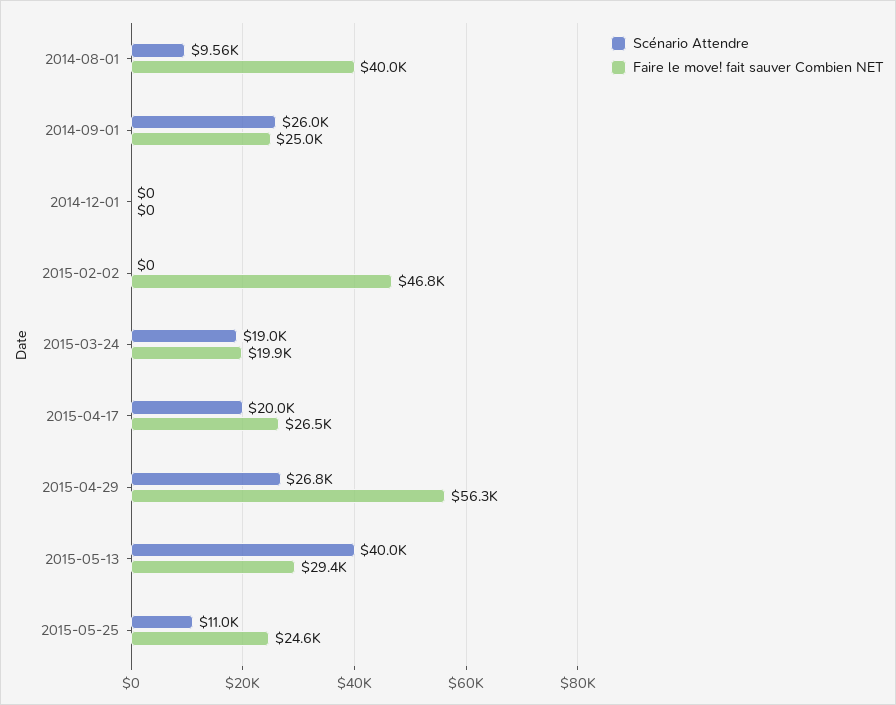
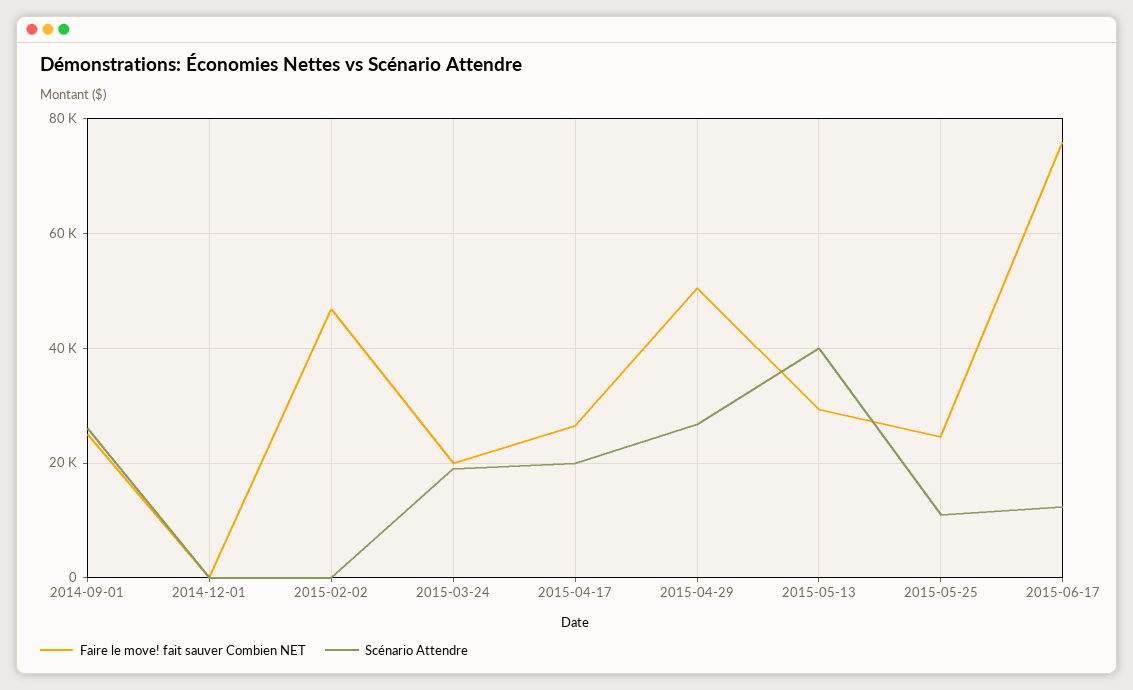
Scénario Attendre, 2014-08-01: 9560 -> none
Faire le move! fait sauver Combien NET, 2014-08-01: 40000 -> none
Faire le move! fait sauver Combien NET, 2015-04-29: 56300 -> 50000
Faire le move! fait sauver Combien NET, 2015-06-17: none -> 76000
Scénario Attendre, 2015-06-17: none -> 12000

